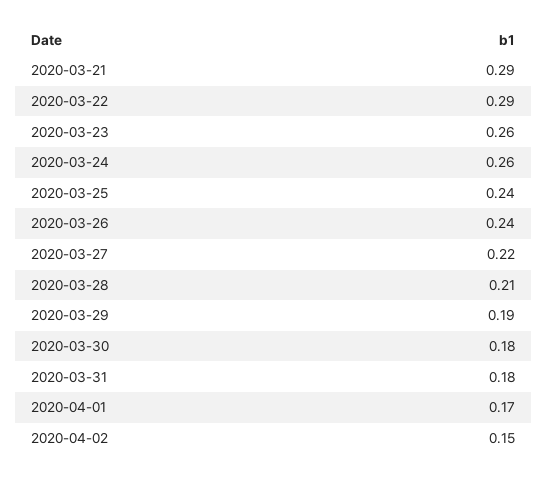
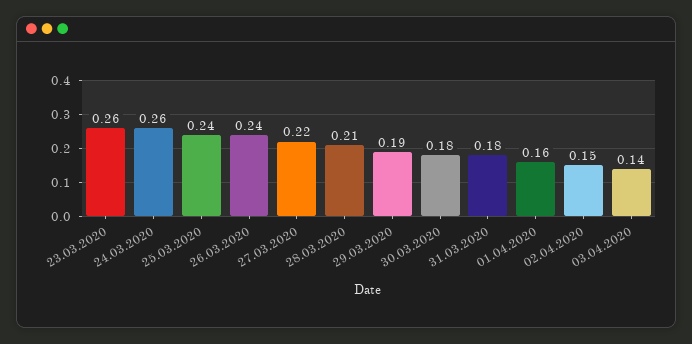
2020-03-21: 0.29 -> none
2020-03-22: 0.29 -> none
2020-04-01: 0.17 -> 0.16
03.04.2020: none -> 0.14

